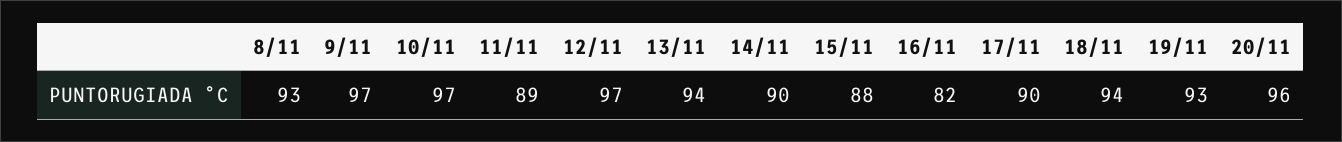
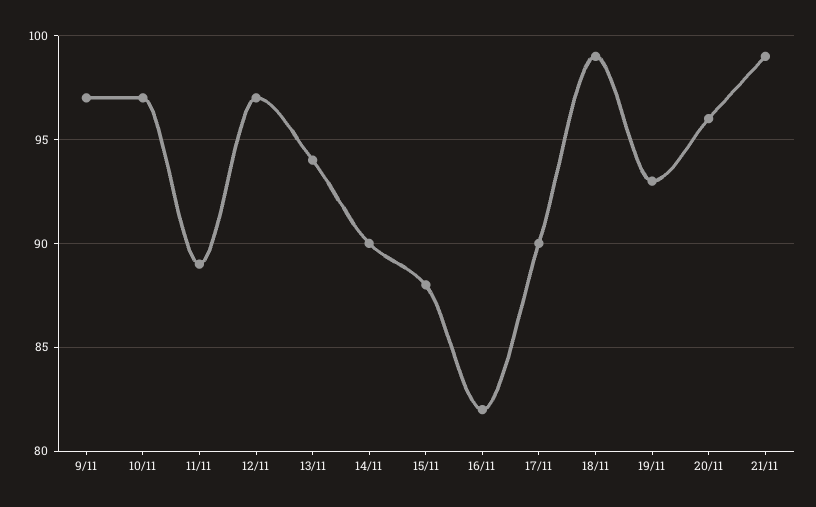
8/11: 93 -> none
18/11: 94 -> 99
21/11: none -> 99

